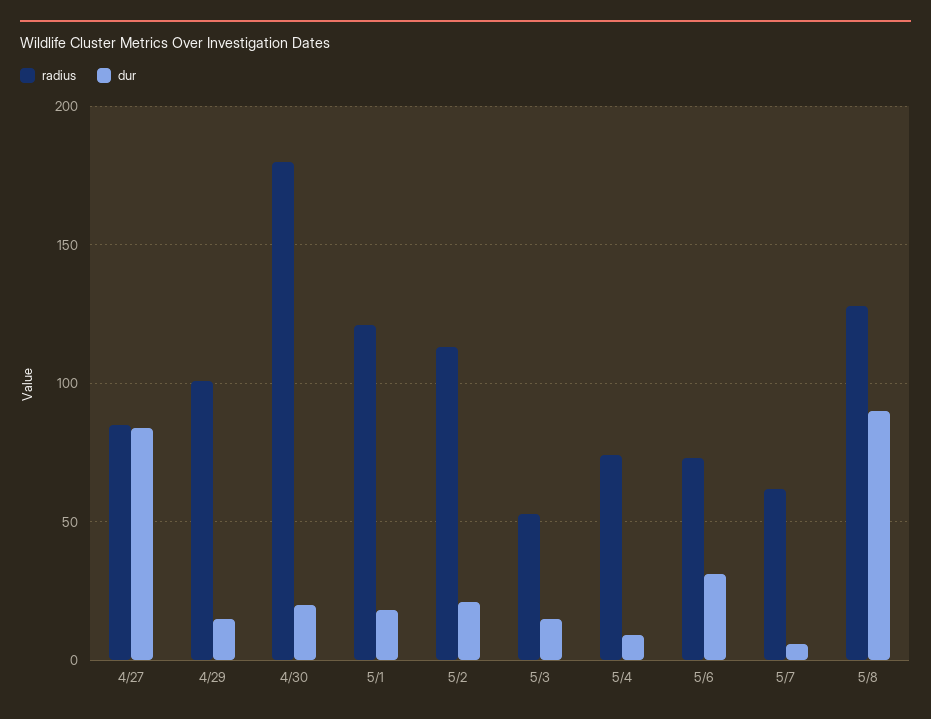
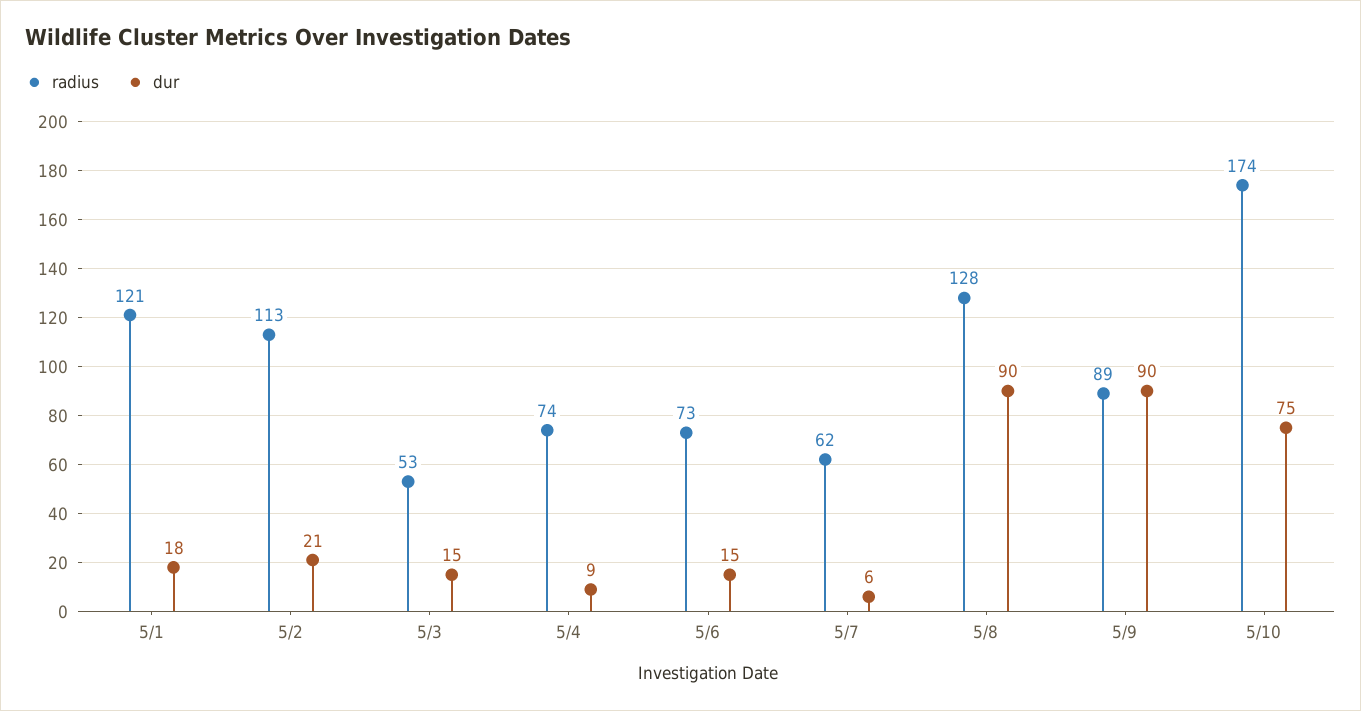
radius, 4/27: 85 -> none
dur, 4/27: 85 -> none
radius, 4/29: 100 -> none
dur, 4/29: 15 -> none
radius, 4/30: 180 -> none
dur, 4/30: 20 -> none
dur, 5/6: 30 -> 15
radius, 5/9: none -> 89
dur, 5/9: none -> 90
radius, 5/10: none -> 174
dur, 5/10: none -> 75

